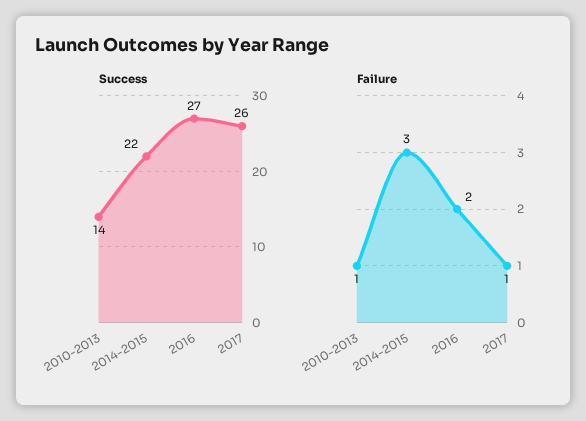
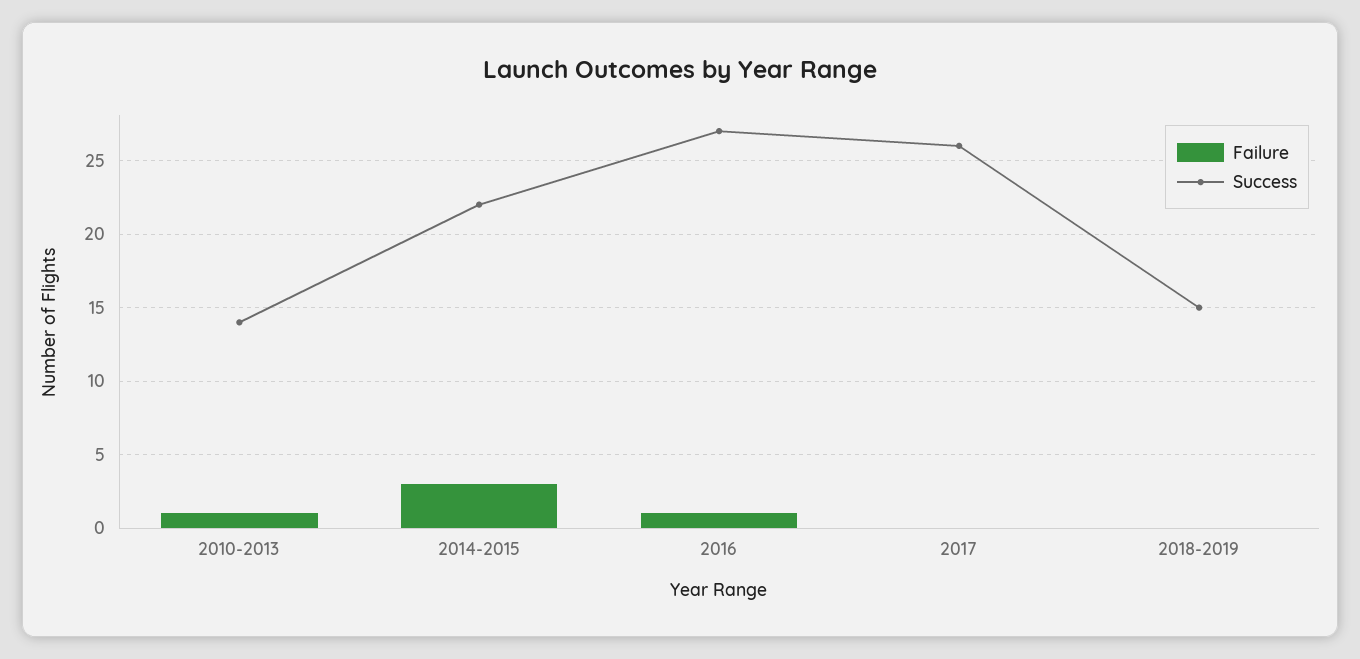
Failure, 2016: 2 -> 1
Failure, 2017: 1 -> 0
Failure, 2018-2019: none -> 0
Success, 2018-2019: none -> 15

